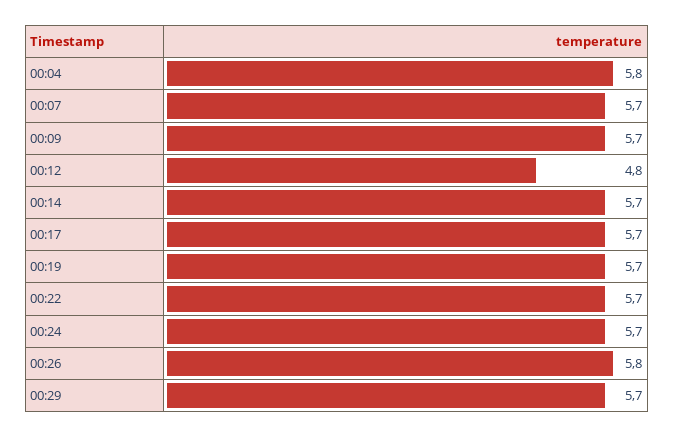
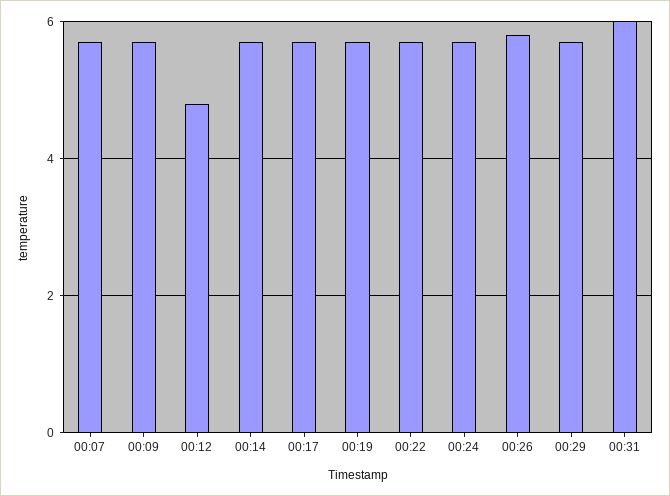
00:04: 5.8 -> none
00:31: none -> 6

